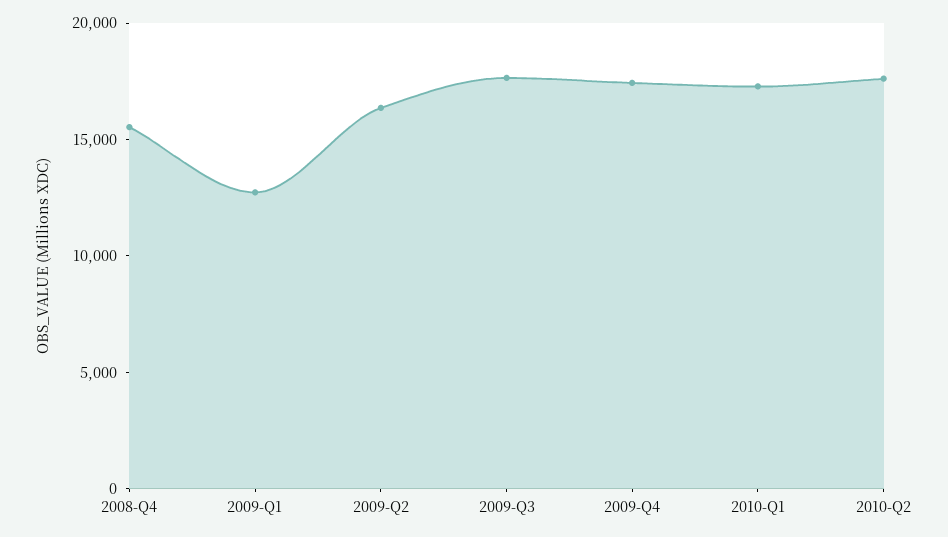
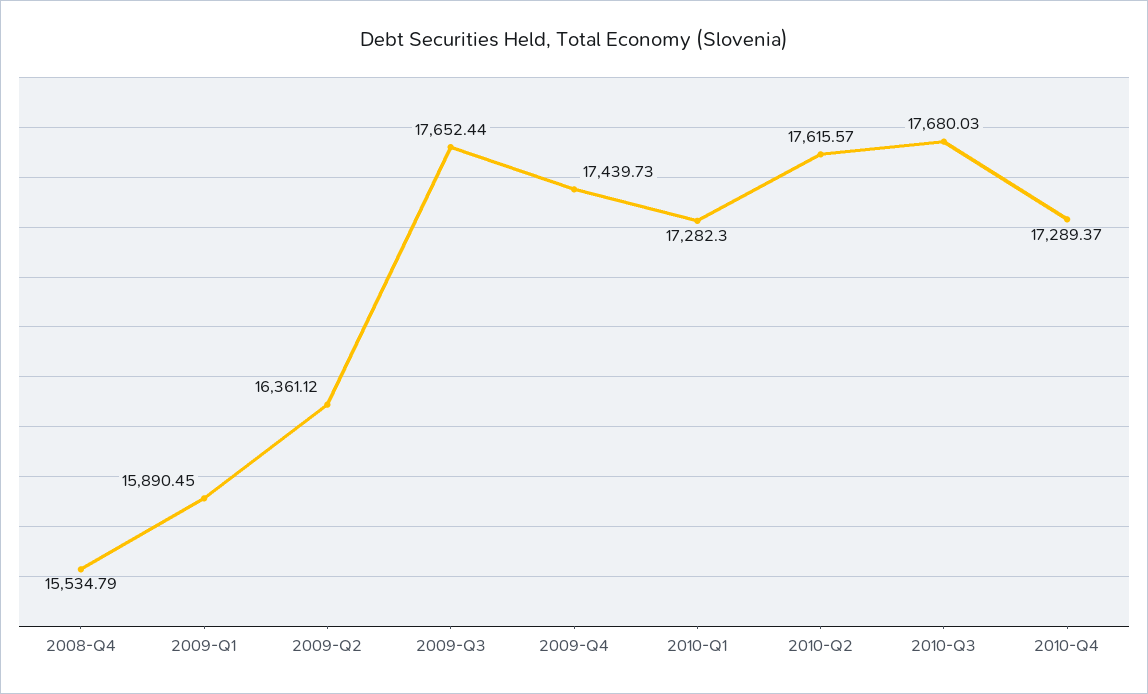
2009-Q1: 13000 -> 15890.45
2010-Q3: none -> 17680.03
2010-Q4: none -> 17289.37

